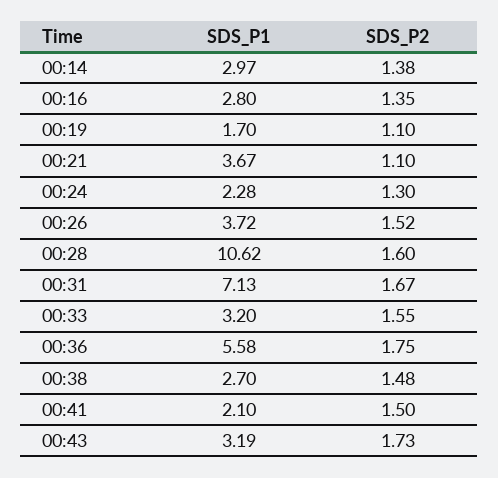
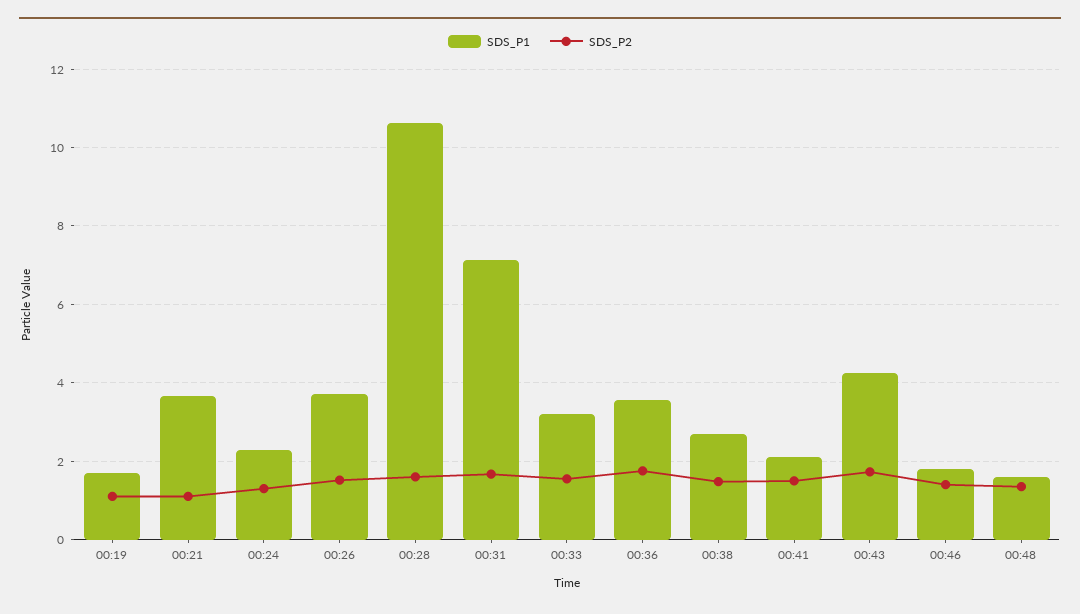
SDS_P1, 00:14: 2.97 -> none
SDS_P2, 00:14: 1.38 -> none
SDS_P1, 00:16: 2.8 -> none
SDS_P2, 00:16: 1.35 -> none
SDS_P1, 00:36: 5.58 -> 3.6
SDS_P1, 00:43: 3.19 -> 4.2
SDS_P1, 00:46: none -> 1.8
SDS_P2, 00:46: none -> 1.4
SDS_P1, 00:48: none -> 1.6
SDS_P2, 00:48: none -> 1.4

